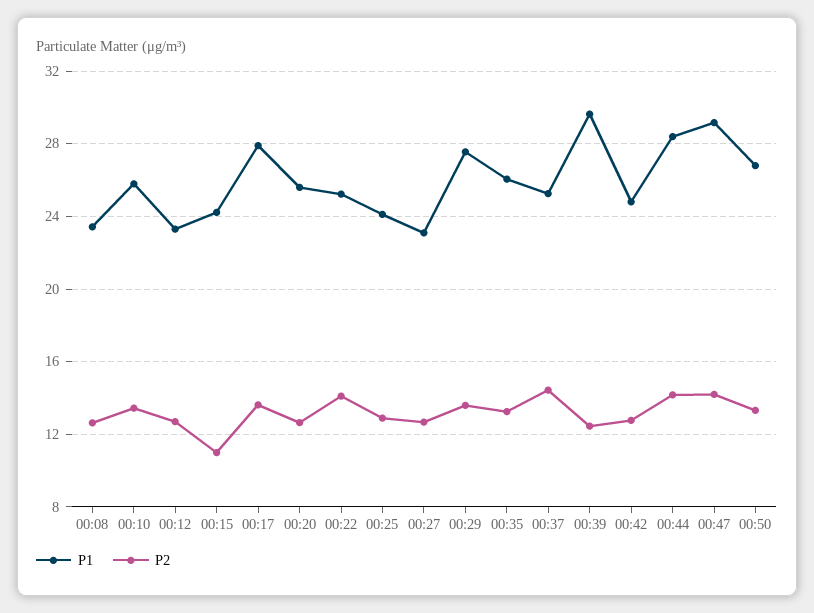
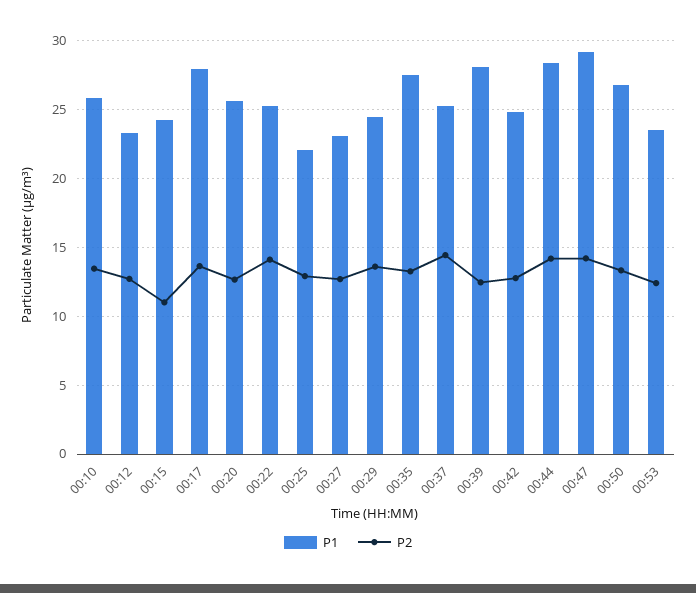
P1, 00:08: 23.5 -> none
P2, 00:08: 12.5 -> none
P1, 00:25: 24 -> 22
P1, 00:29: 27.5 -> 24.5
P1, 00:35: 26 -> 27.5
P1, 00:39: 29.5 -> 28
P1, 00:53: none -> 23.5
P2, 00:53: none -> 12.5

